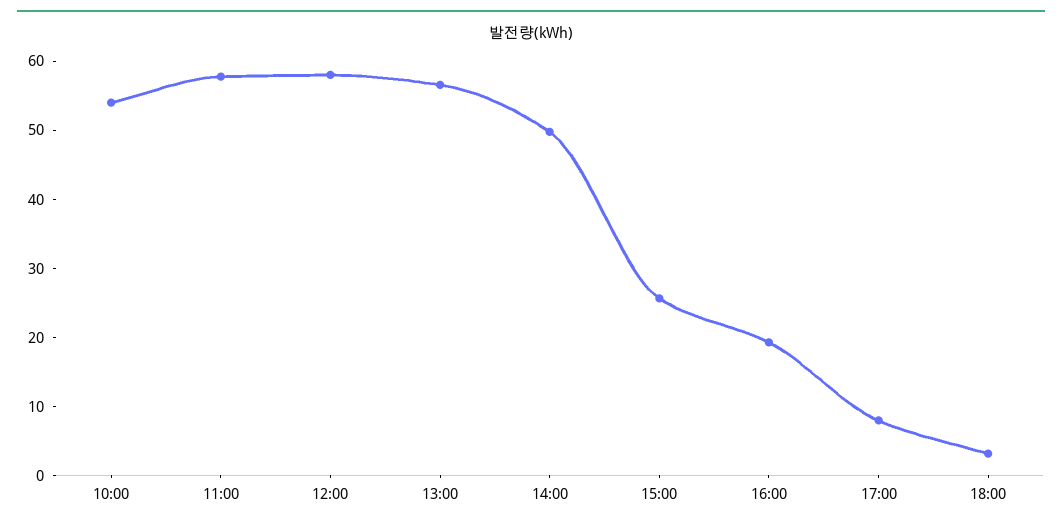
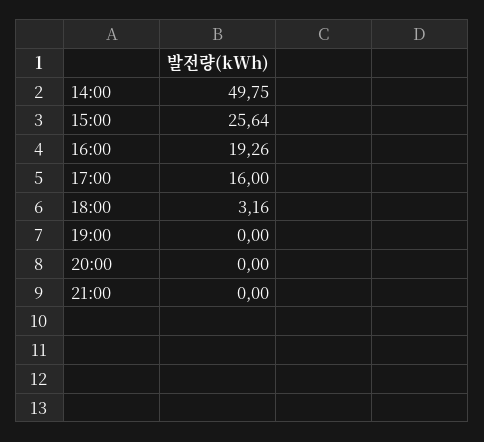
10:00: 54 -> none
11:00: 58 -> none
12:00: 58 -> none
13:00: 56 -> none
17:00: 8 -> 16
19:00: none -> 0
20:00: none -> 0
21:00: none -> 0

